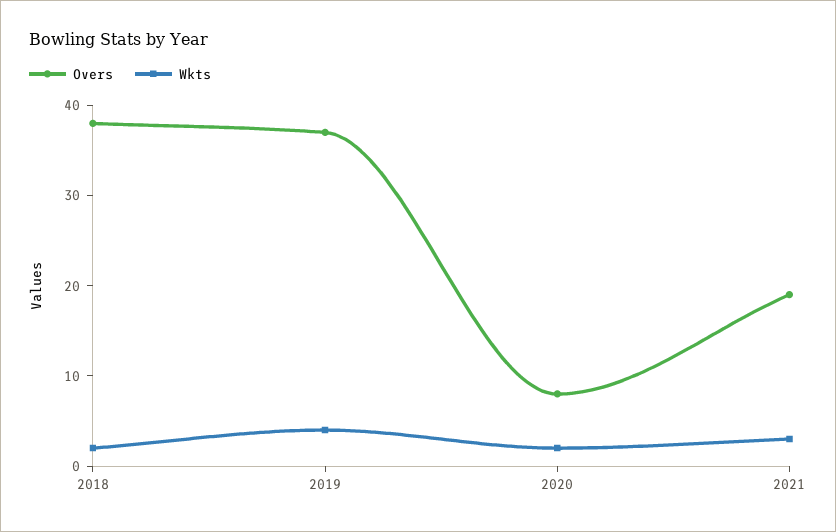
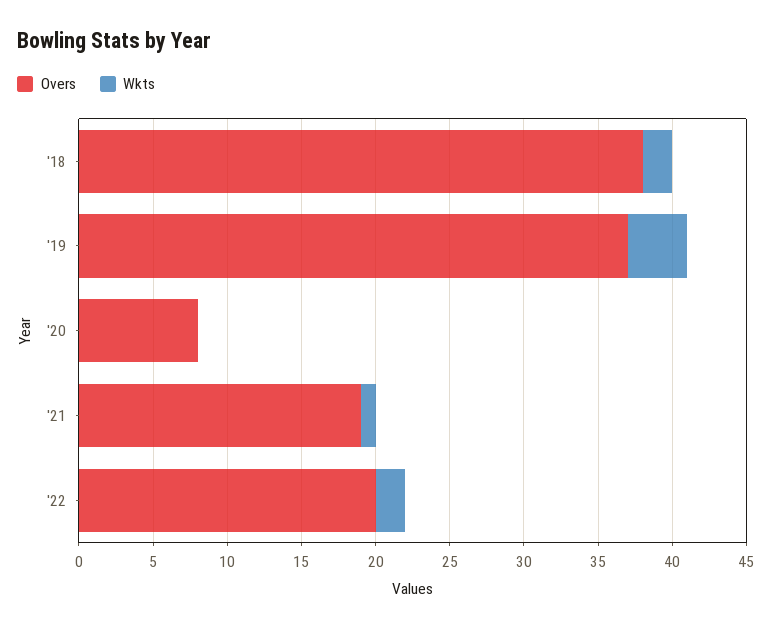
Wkts, 2020: 2 -> 0
Wkts, 2021: 3 -> 1
Overs, '22: none -> 20
Wkts, '22: none -> 2

